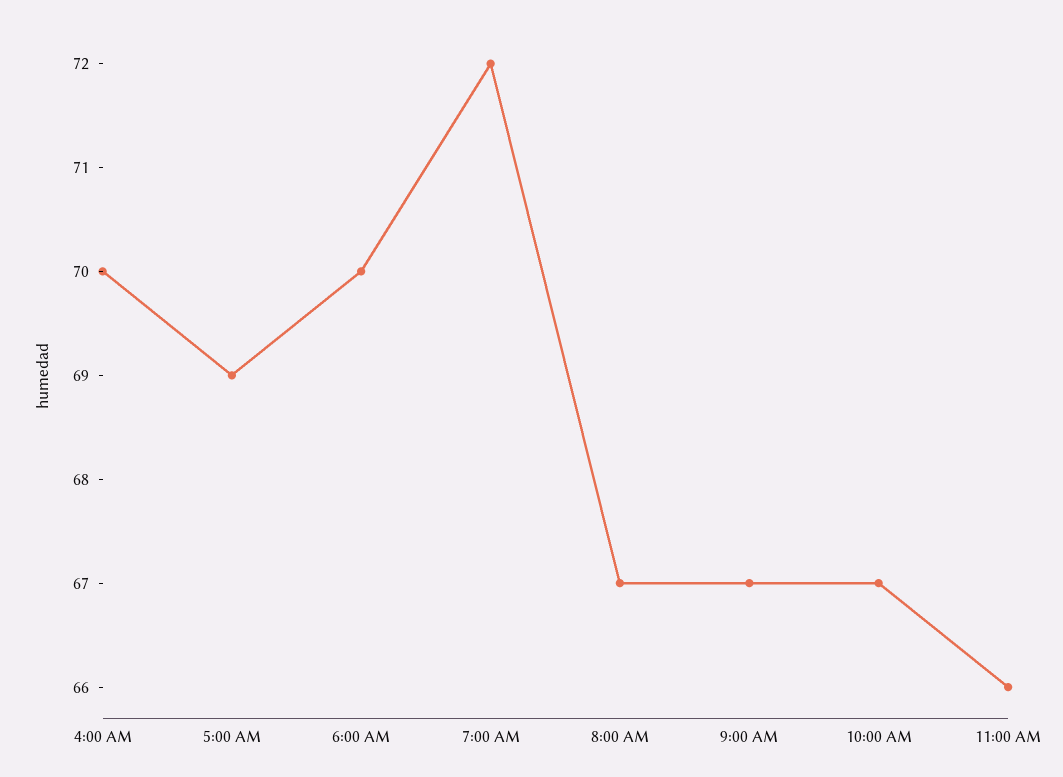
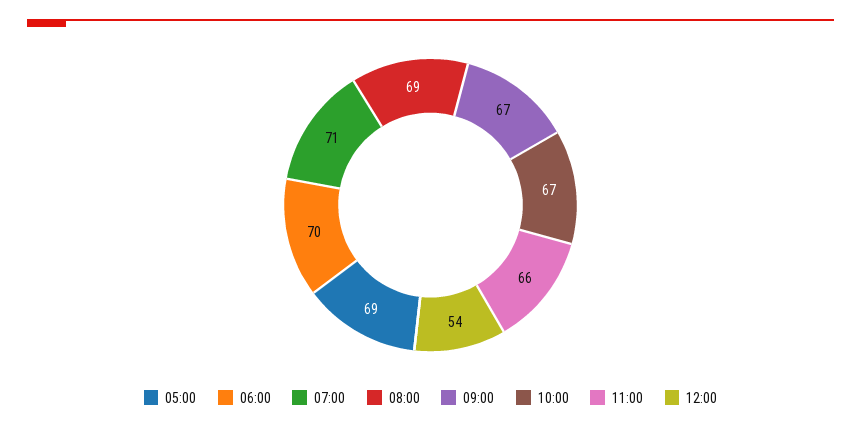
4:00 AM: 70 -> none
7:00 AM: 72 -> 71
8:00 AM: 67 -> 69
12:00: none -> 54

